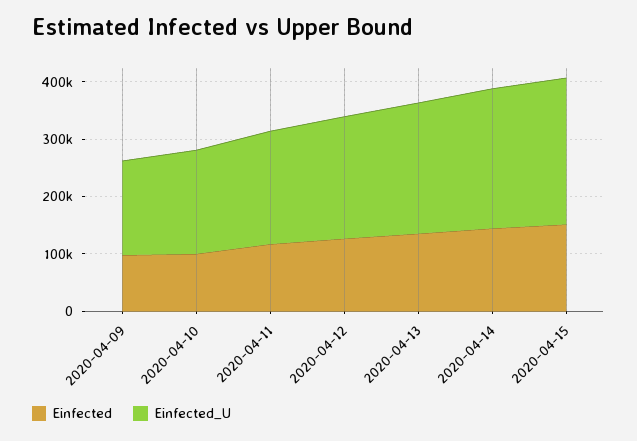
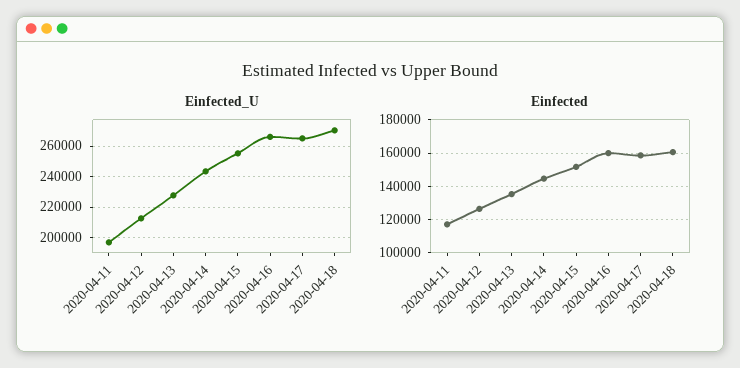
Einfected, 2020-04-09: 100000 -> none
Einfected_U, 2020-04-09: 160000 -> none
Einfected, 2020-04-10: 100000 -> none
Einfected_U, 2020-04-10: 180000 -> none
Einfected_U, 2020-04-16: none -> 265000
Einfected_U, 2020-04-17: none -> 265000
Einfected_U, 2020-04-18: none -> 270000
Einfected, 2020-04-16: none -> 160000
Einfected, 2020-04-17: none -> 160000
Einfected, 2020-04-18: none -> 160000

